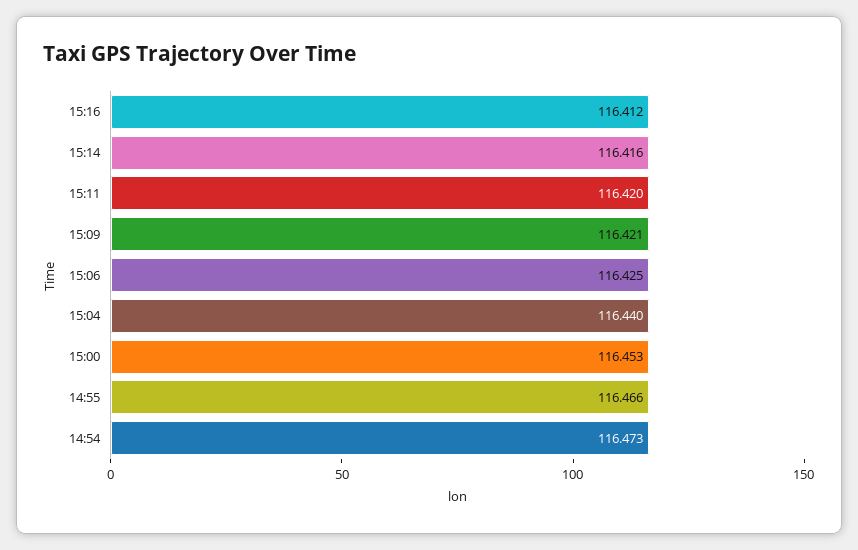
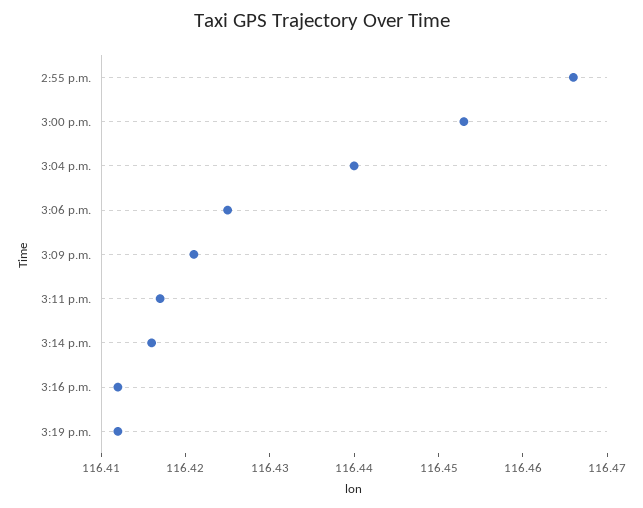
15:11: 116.42 -> 116.417
14:54: 116.473 -> none
3:19 p.m.: none -> 116.412

